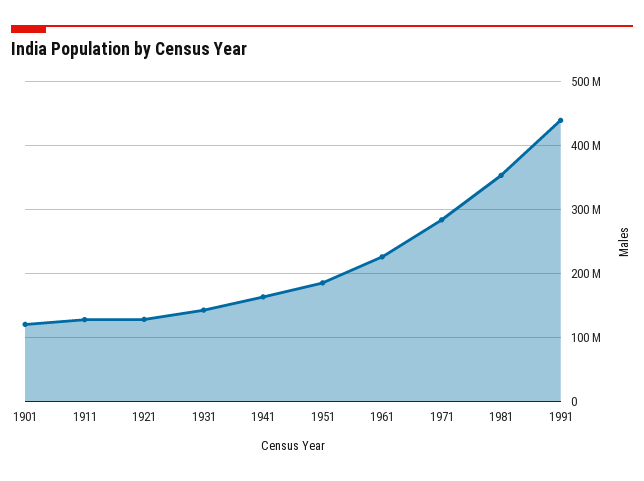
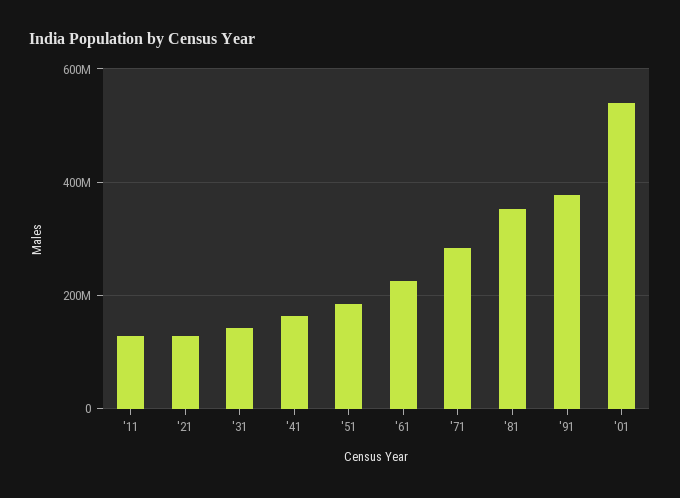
1901: 120000000 -> none
1991: 440000000 -> 380000000
'01: none -> 540000000

